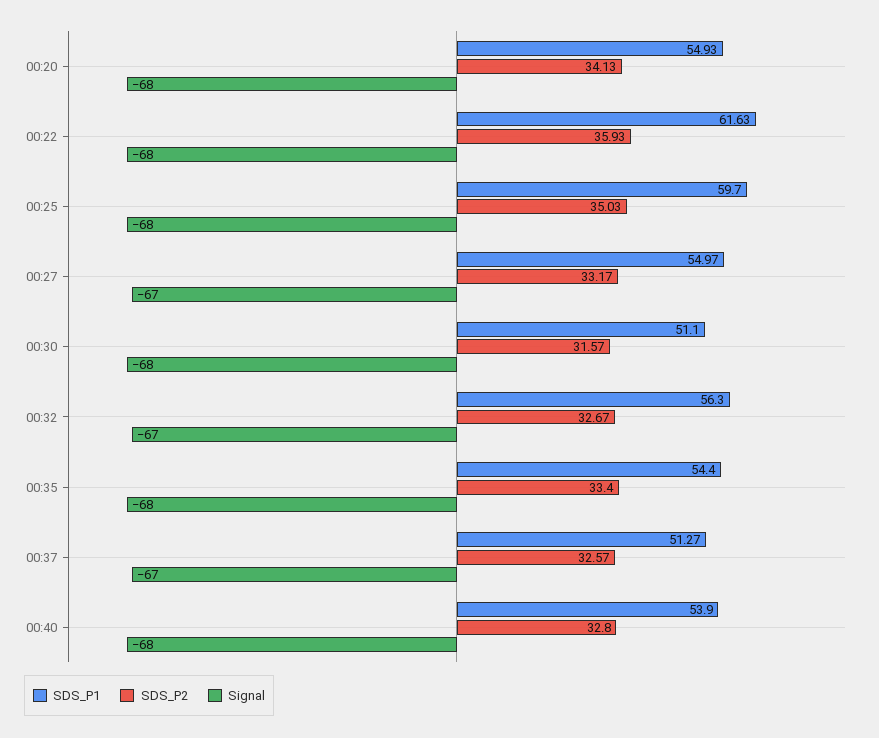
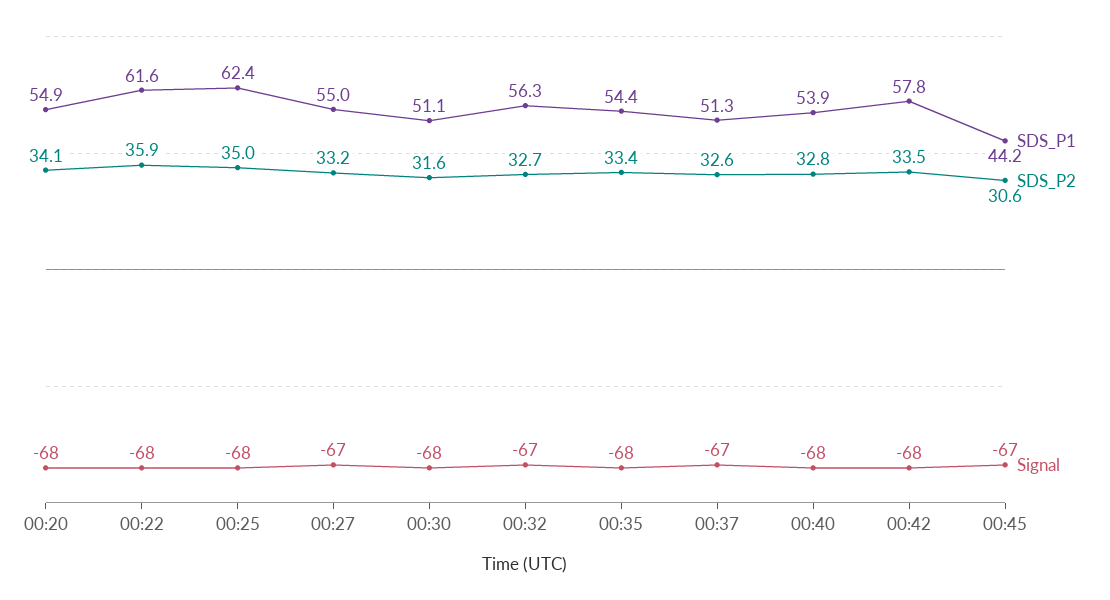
SDS_P1, 00:25: 59.7 -> 62.4
SDS_P1, 00:42: none -> 57.8
SDS_P2, 00:42: none -> 33.5
Signal, 00:42: none -> -68
SDS_P1, 00:45: none -> 44.2
SDS_P2, 00:45: none -> 30.6
Signal, 00:45: none -> -67

